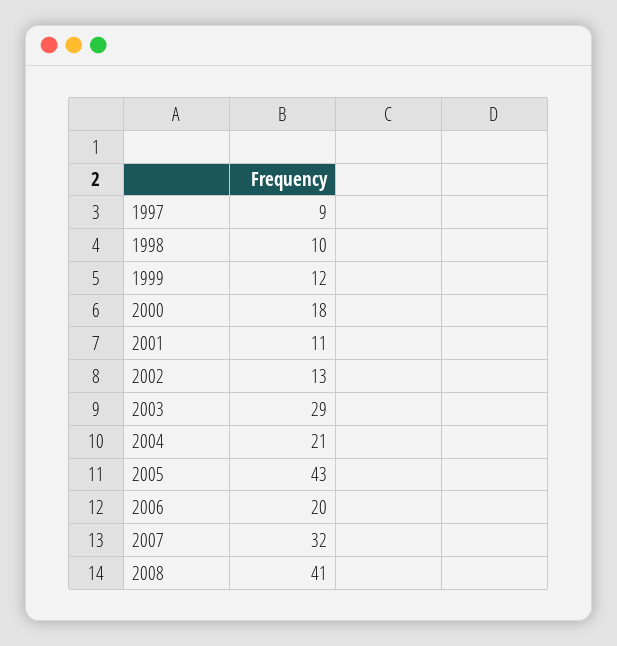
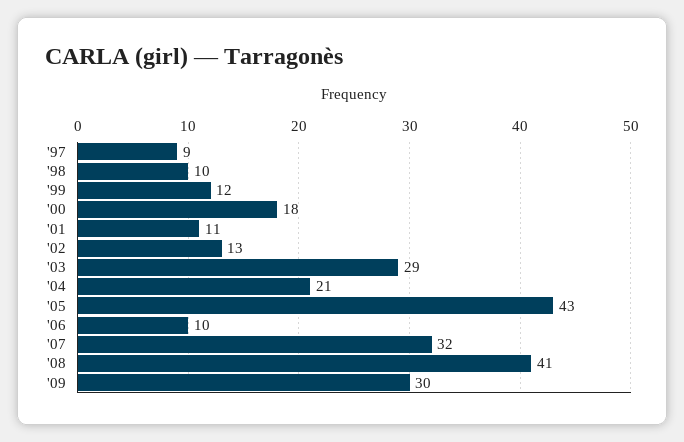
2006: 20 -> 10
'09: none -> 30

